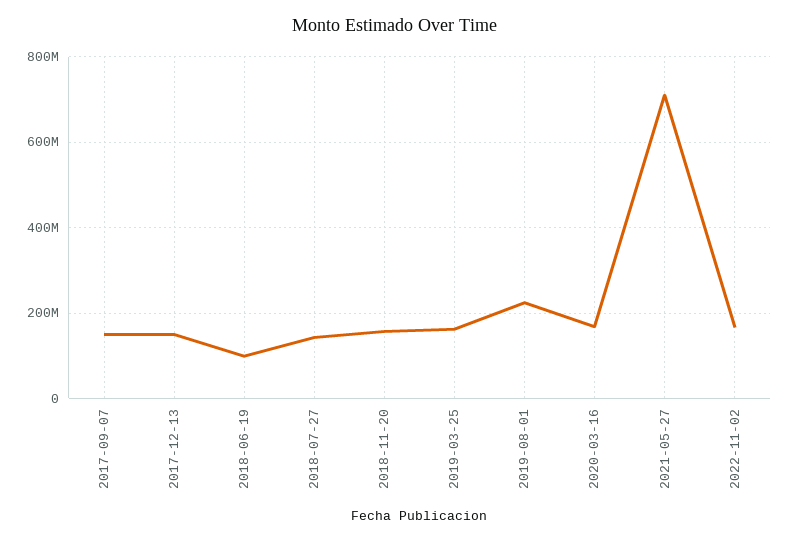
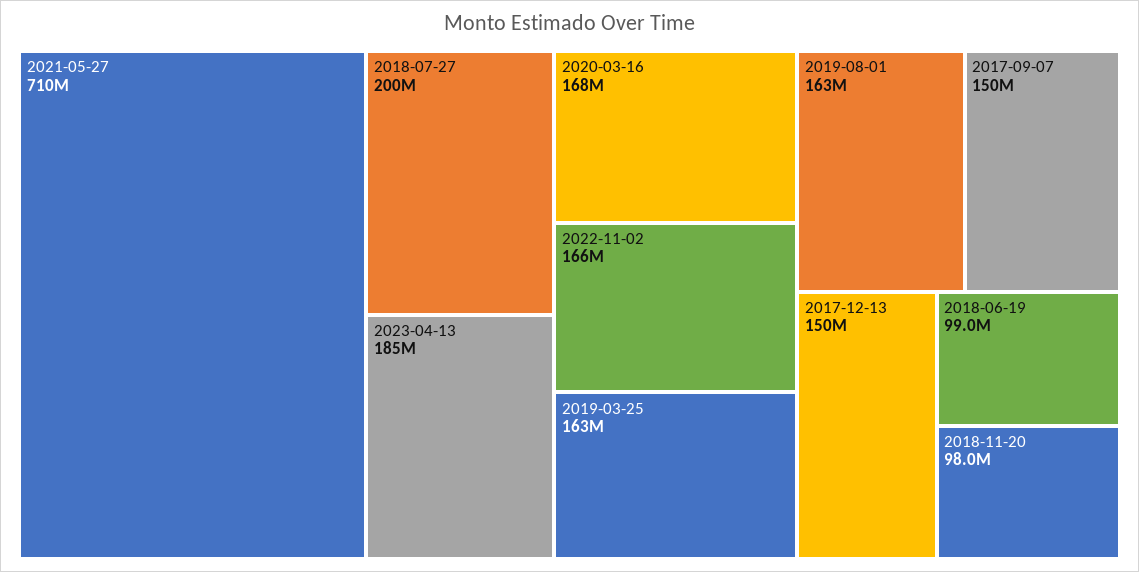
2018-07-27: 140000000 -> 200000000
2018-11-20: 160000000 -> 98000000
2019-08-01: 220000000 -> 163000000
2023-04-13: none -> 185000000

